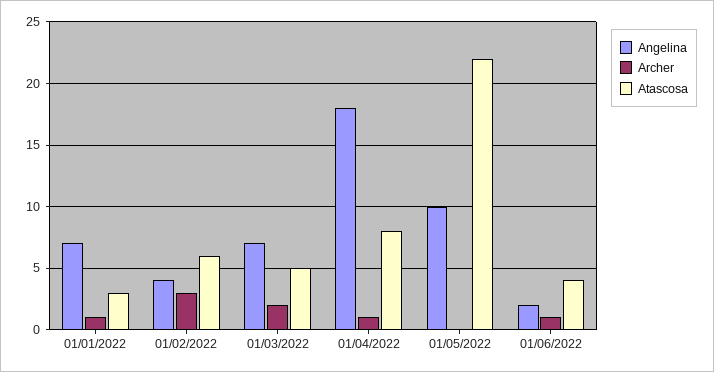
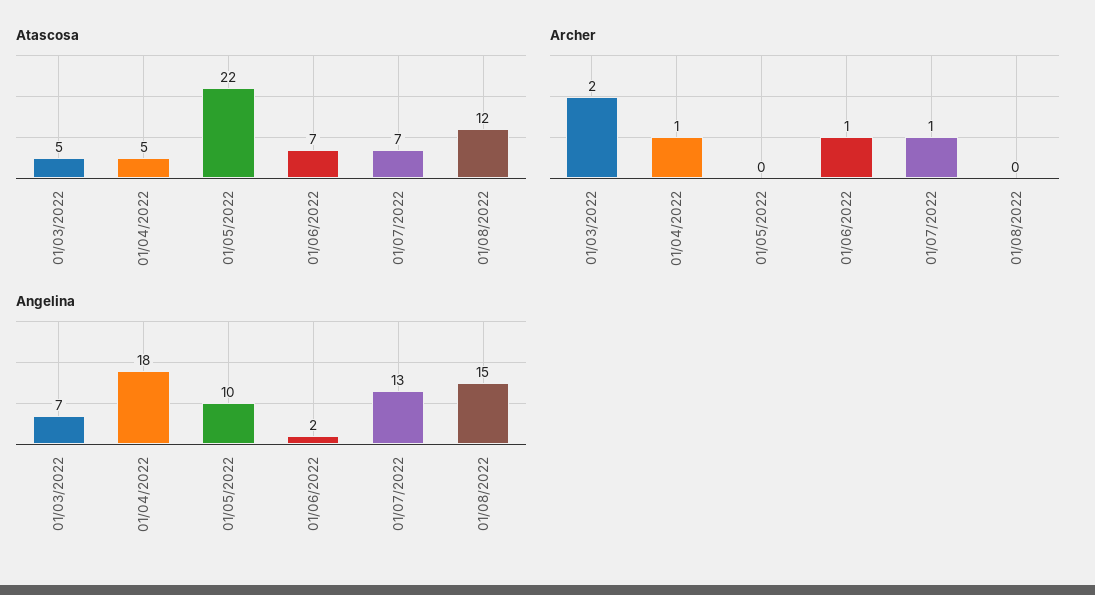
Angelina, 01/01/2022: 7 -> none
Archer, 01/01/2022: 1 -> none
Atascosa, 01/01/2022: 3 -> none
Angelina, 01/02/2022: 4 -> none
Archer, 01/02/2022: 3 -> none
Atascosa, 01/02/2022: 6 -> none
Atascosa, 01/04/2022: 8 -> 5
Atascosa, 01/06/2022: 4 -> 7
Atascosa, 01/07/2022: none -> 7
Atascosa, 01/08/2022: none -> 12
Archer, 01/07/2022: none -> 1
Archer, 01/08/2022: none -> 0
Angelina, 01/07/2022: none -> 13
Angelina, 01/08/2022: none -> 15

